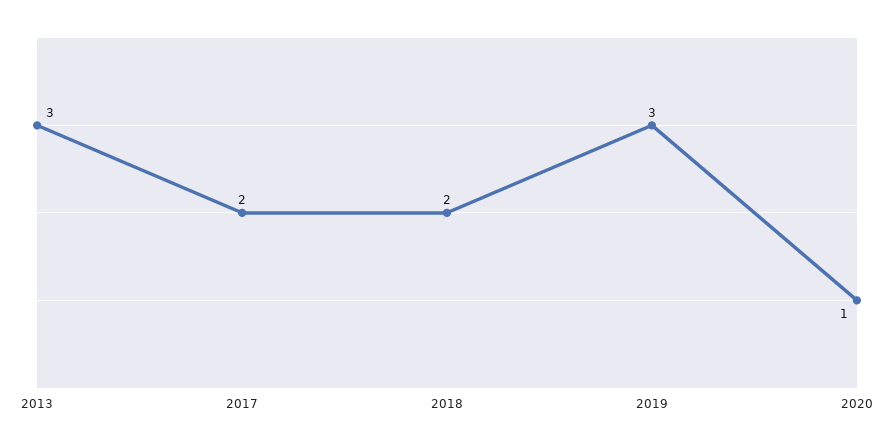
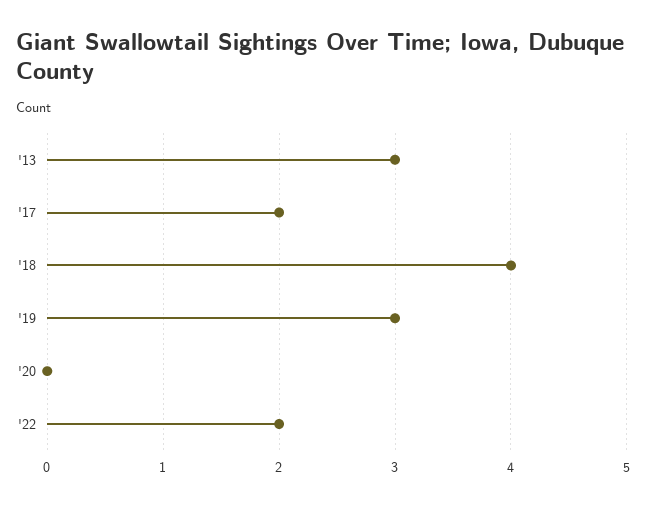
2018: 2 -> 4
2020: 1 -> 0
'22: none -> 2

